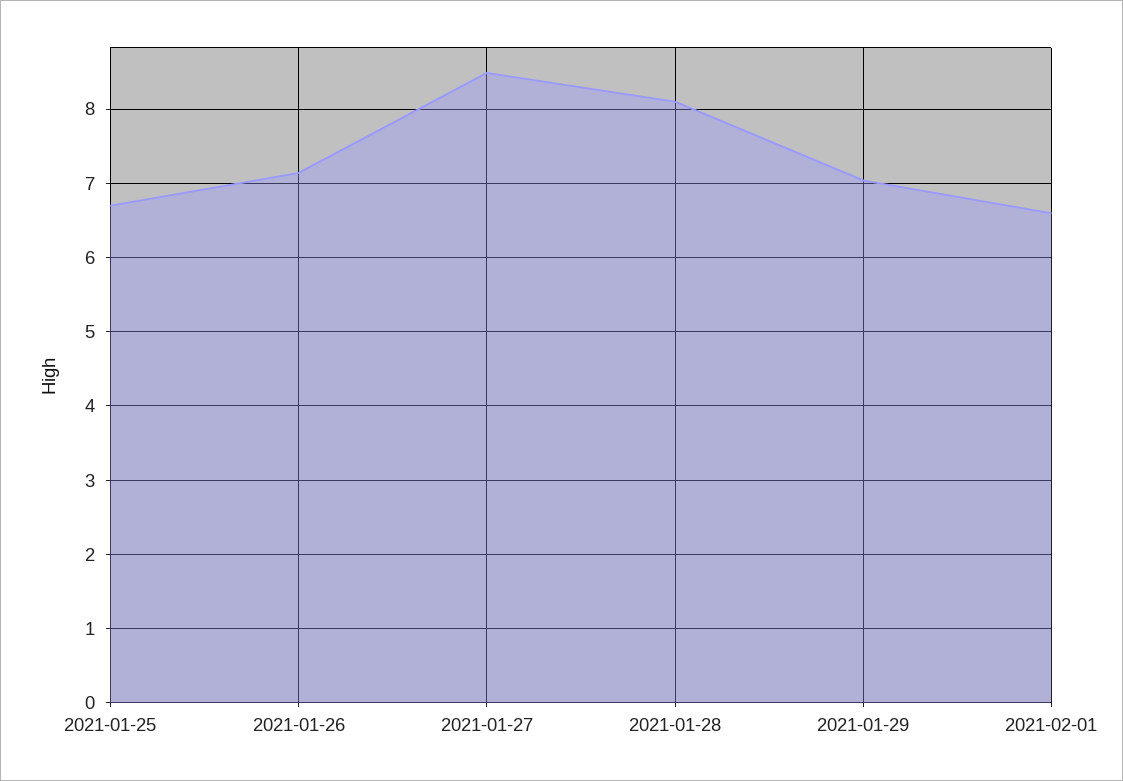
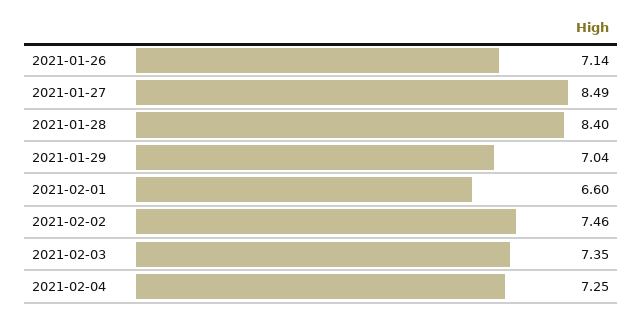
2021-01-25: 6.7 -> none
2021-01-28: 8.1 -> 8.4
2021-02-02: none -> 7.46
2021-02-03: none -> 7.35
2021-02-04: none -> 7.25

